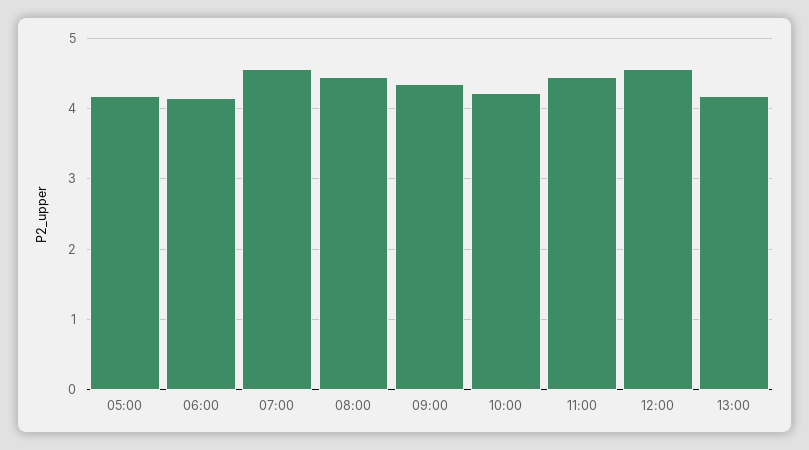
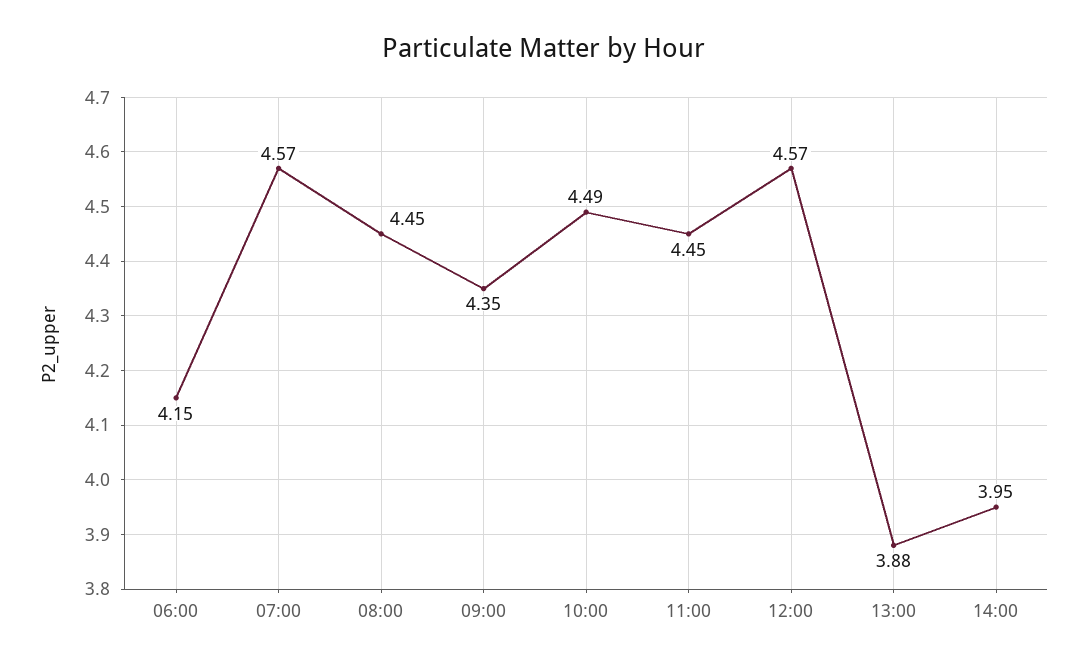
05:00: 4.2 -> none
10:00: 4.2 -> 4.49
13:00: 4.2 -> 3.88
14:00: none -> 3.95

